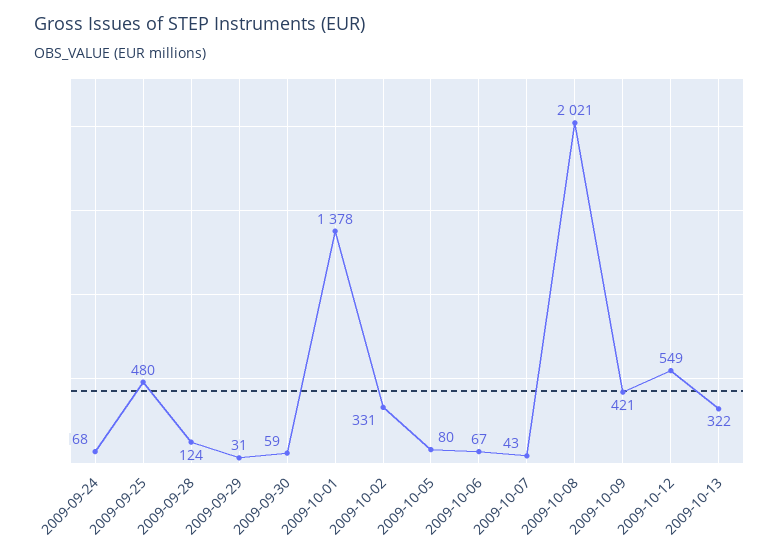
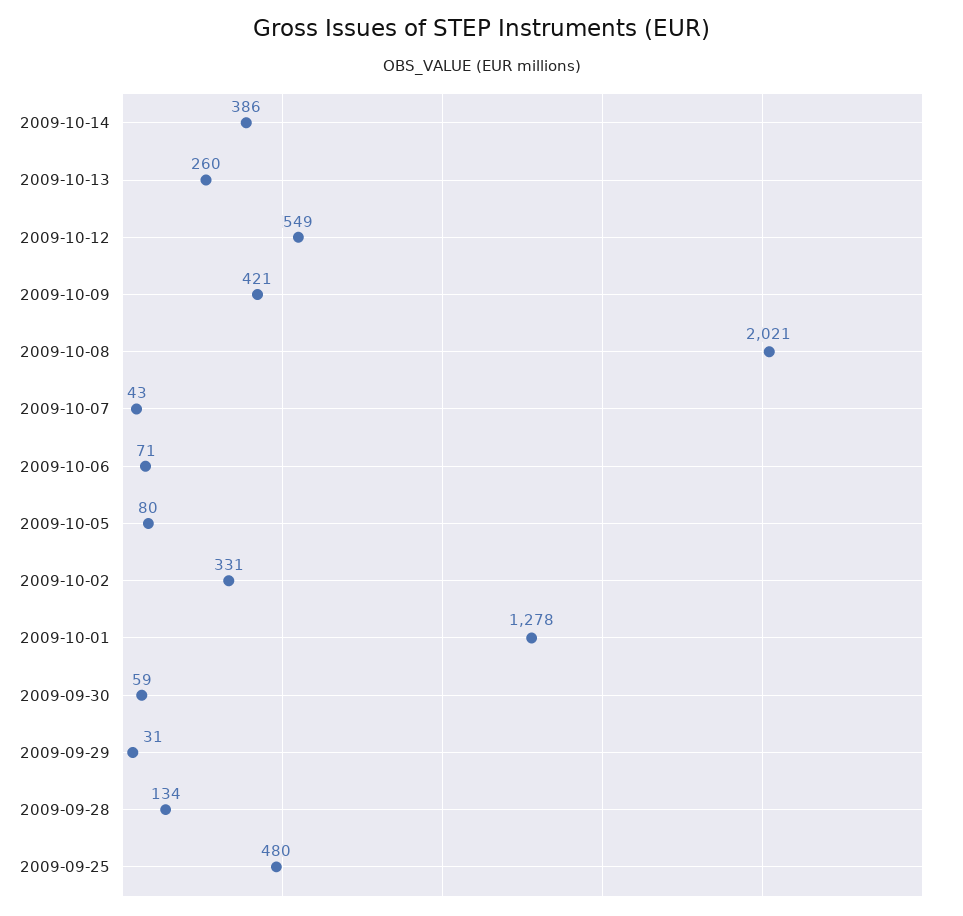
2009-09-24: 68 -> none
2009-09-28: 124 -> 134
2009-10-01: 1378 -> 1278
2009-10-06: 67 -> 71
2009-10-13: 322 -> 260
2009-10-14: none -> 386

